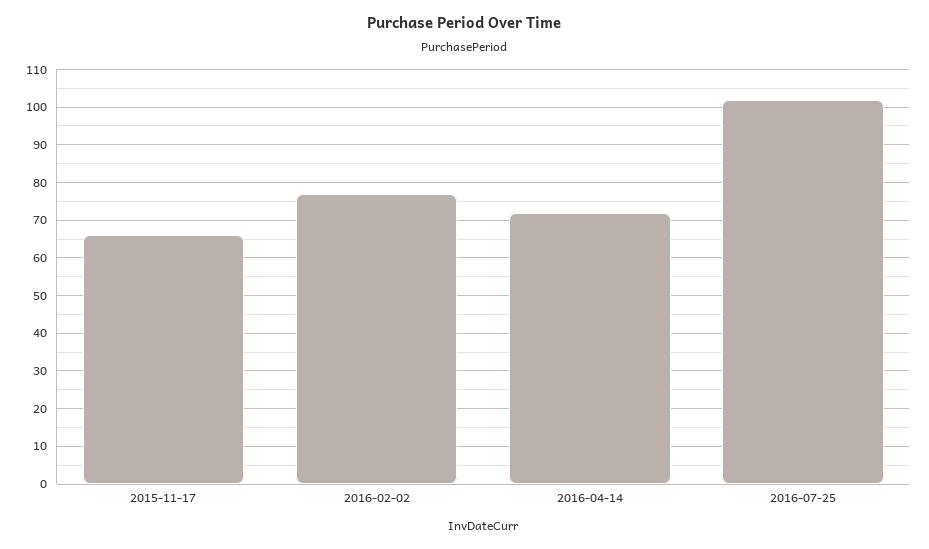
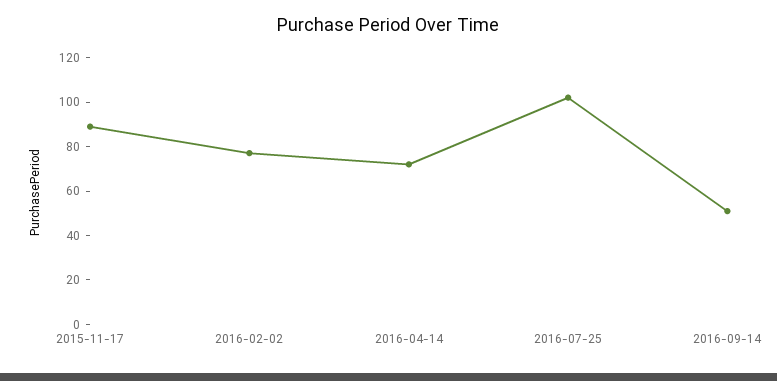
2015-11-17: 65 -> 90
2016-09-14: none -> 50

